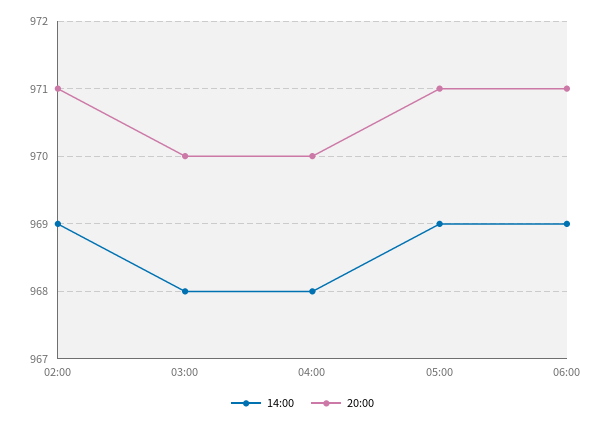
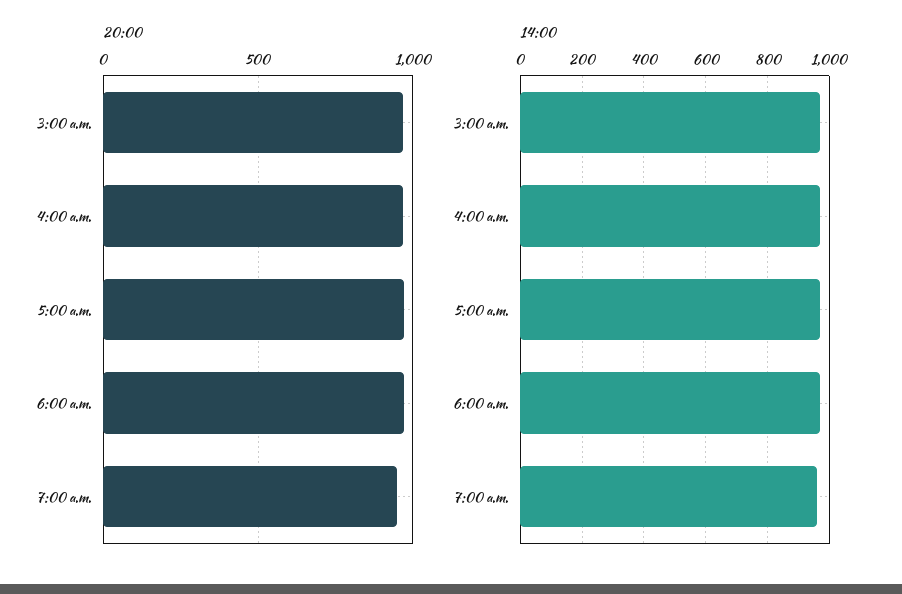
14:00, 02:00: 969 -> none
20:00, 02:00: 971 -> none
20:00, 7:00 a.m.: none -> 950
14:00, 7:00 a.m.: none -> 960

